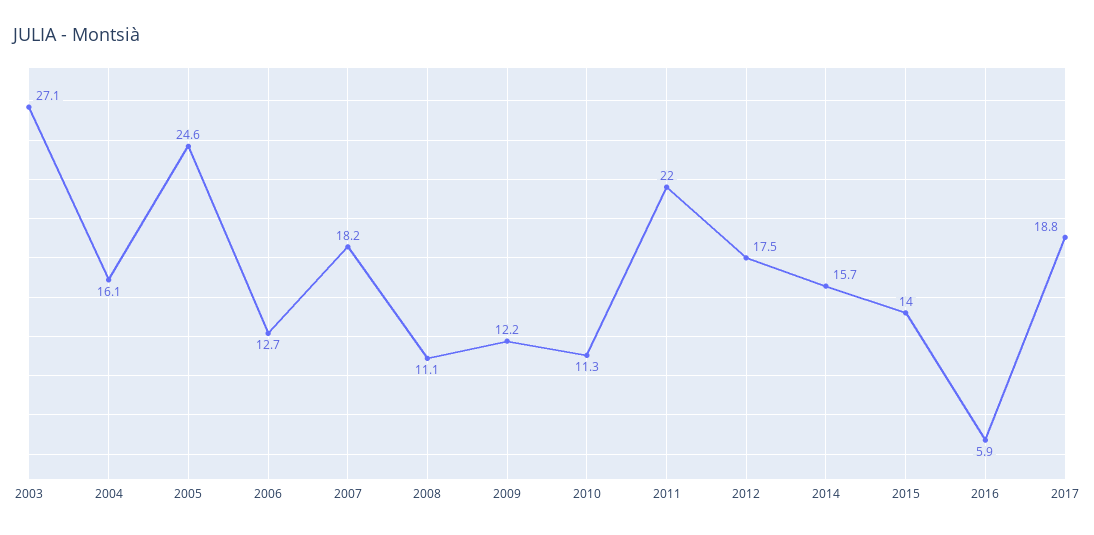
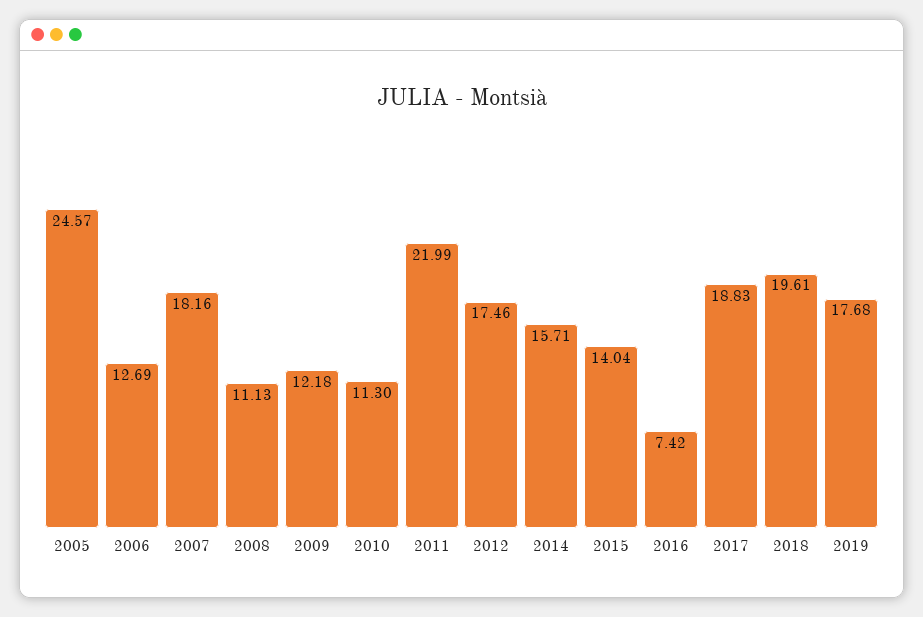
2003: 27.1 -> none
2004: 16.1 -> none
2016: 5.9 -> 7.42
2018: none -> 19.61
2019: none -> 17.68

